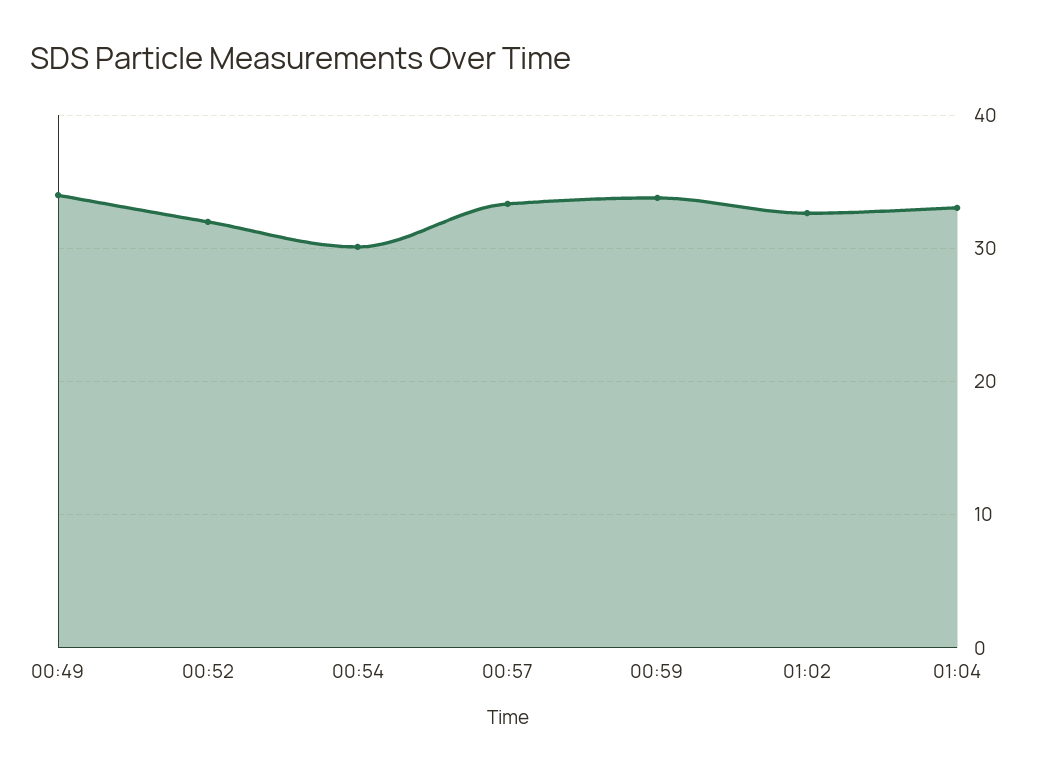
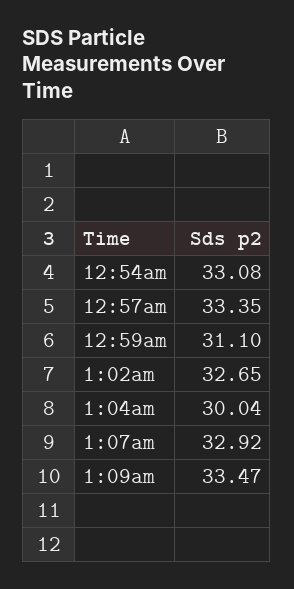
00:49: 34 -> none
00:52: 32 -> none
00:54: 30 -> 33.08
00:59: 34 -> 31.1
01:04: 33 -> 30.04
1:07am: none -> 32.92
1:09am: none -> 33.47

